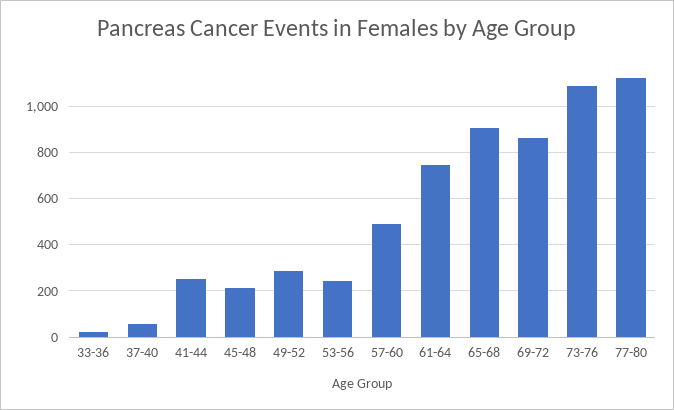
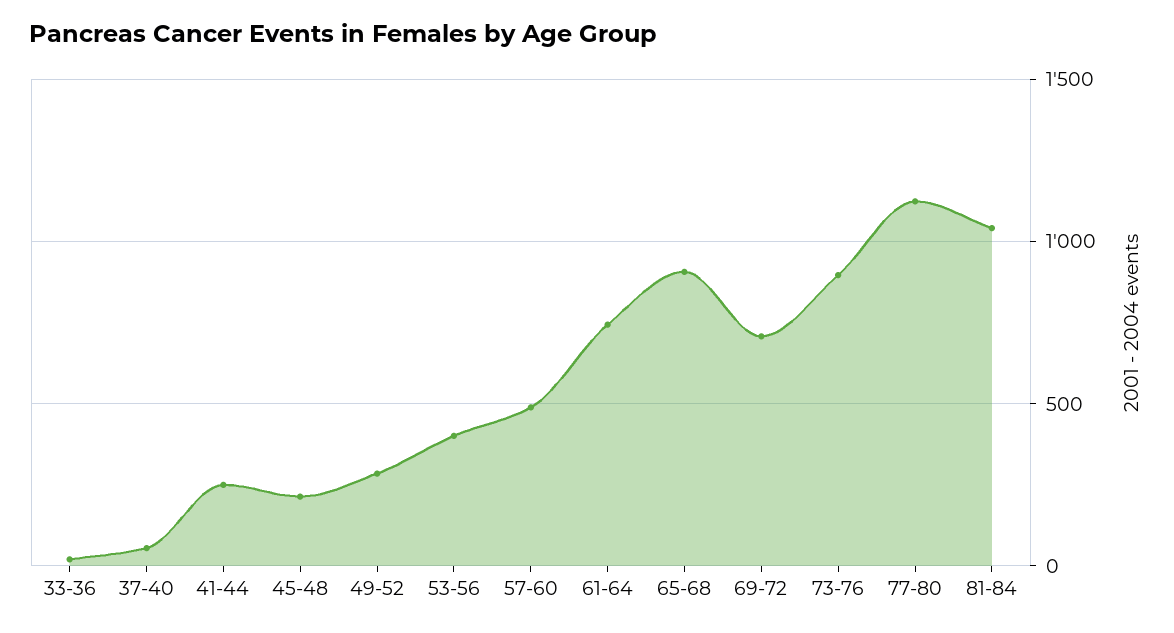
53-56: 250 -> 400
69-72: 850 -> 700
73-76: 1100 -> 900
81-84: none -> 1050

